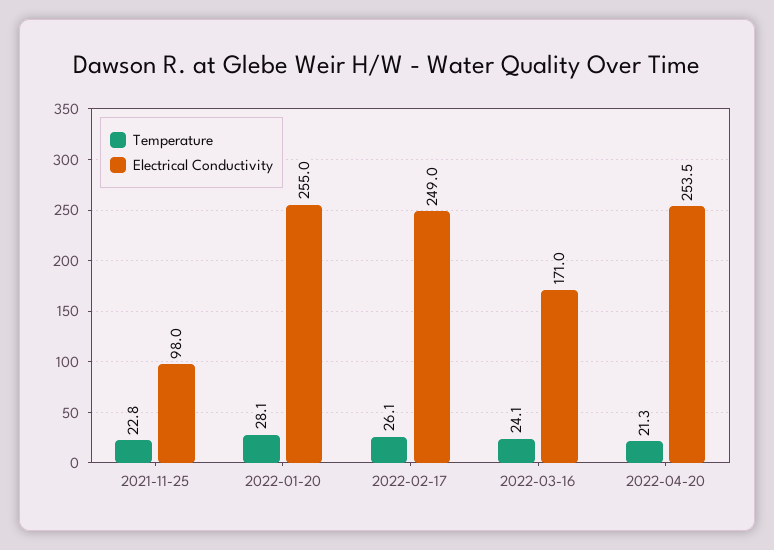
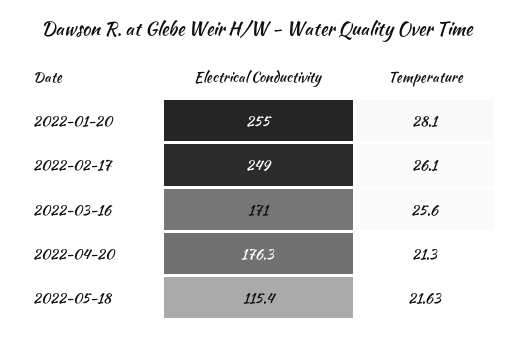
Temperature, 2021-11-25: 22.8 -> none
Electrical Conductivity, 2021-11-25: 98 -> none
Temperature, 2022-03-16: 24.1 -> 25.6
Electrical Conductivity, 2022-04-20: 253.5 -> 176.3
Electrical Conductivity, 2022-05-18: none -> 115.4
Temperature, 2022-05-18: none -> 21.63

